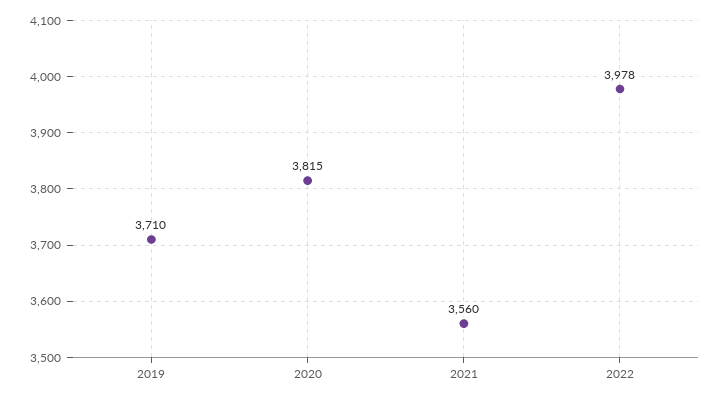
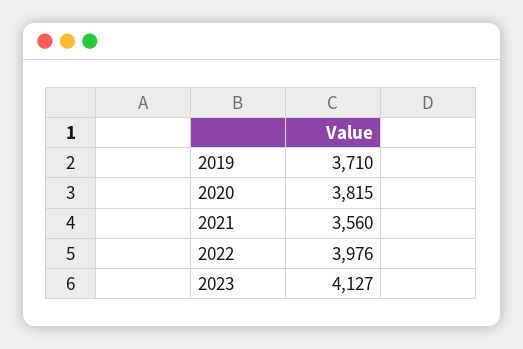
2022: 3978 -> 3976
2023: none -> 4127

